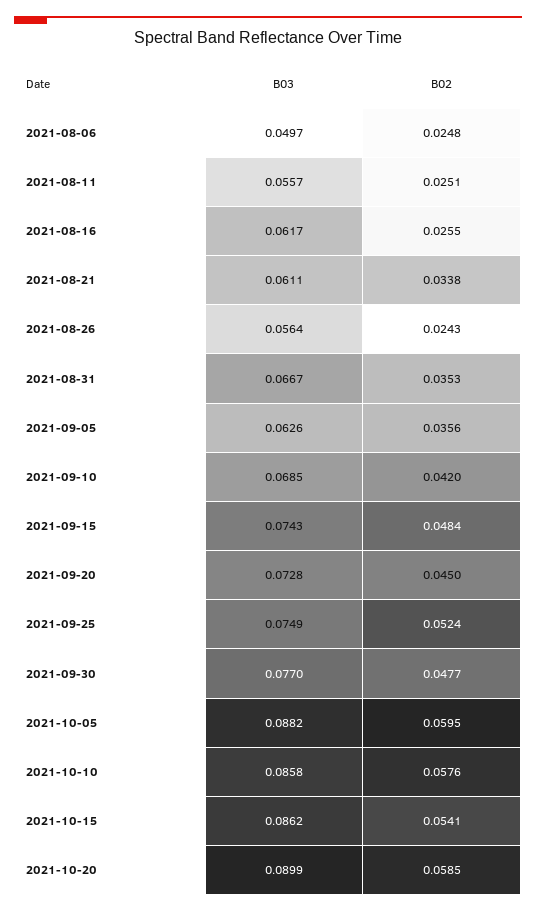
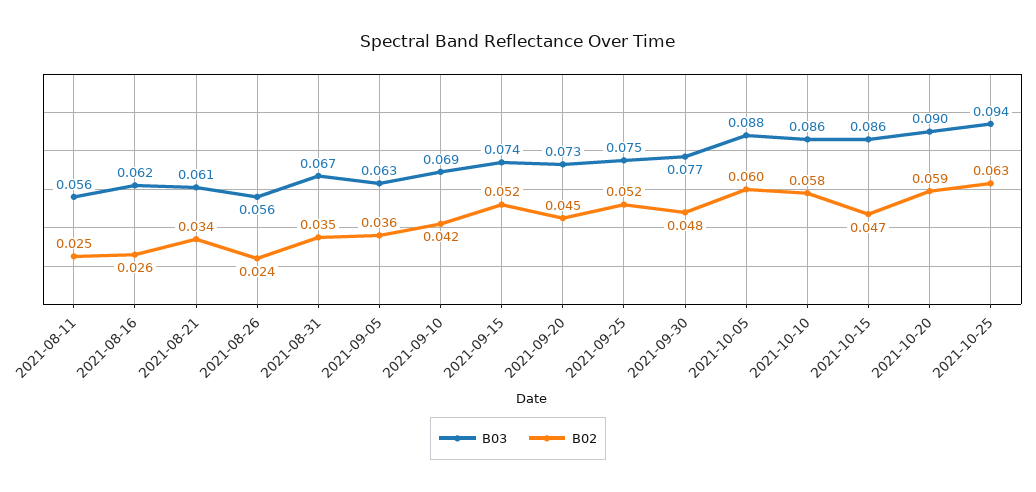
B03, 2021-08-06: 0.0497 -> none
B02, 2021-08-06: 0.0248 -> none
B02, 2021-09-15: 0.0484 -> 0.052
B02, 2021-10-15: 0.0541 -> 0.047
B03, 2021-10-25: none -> 0.094
B02, 2021-10-25: none -> 0.063

